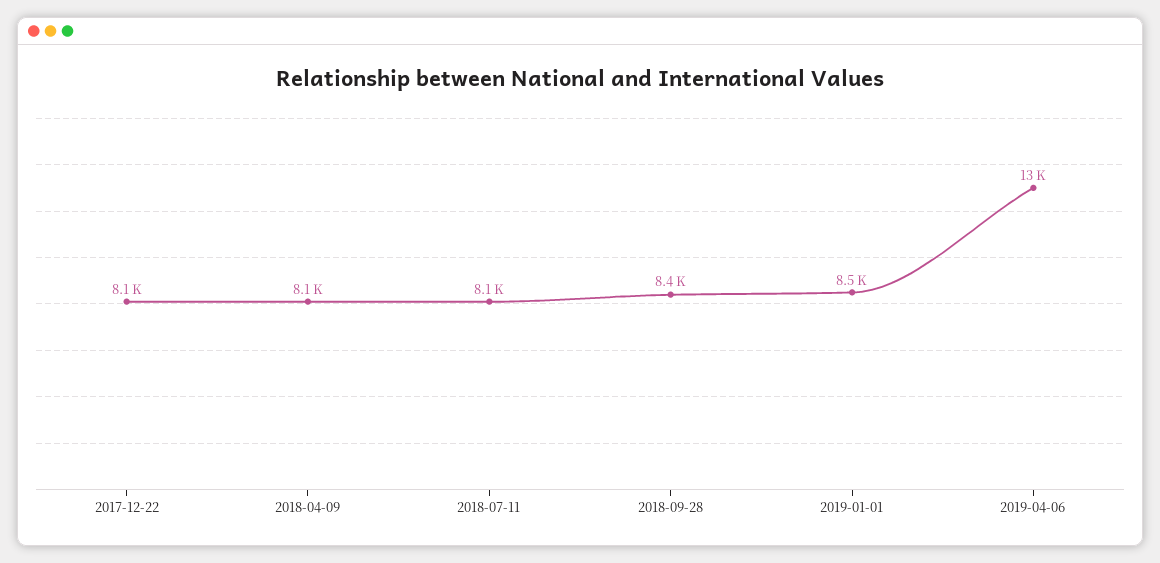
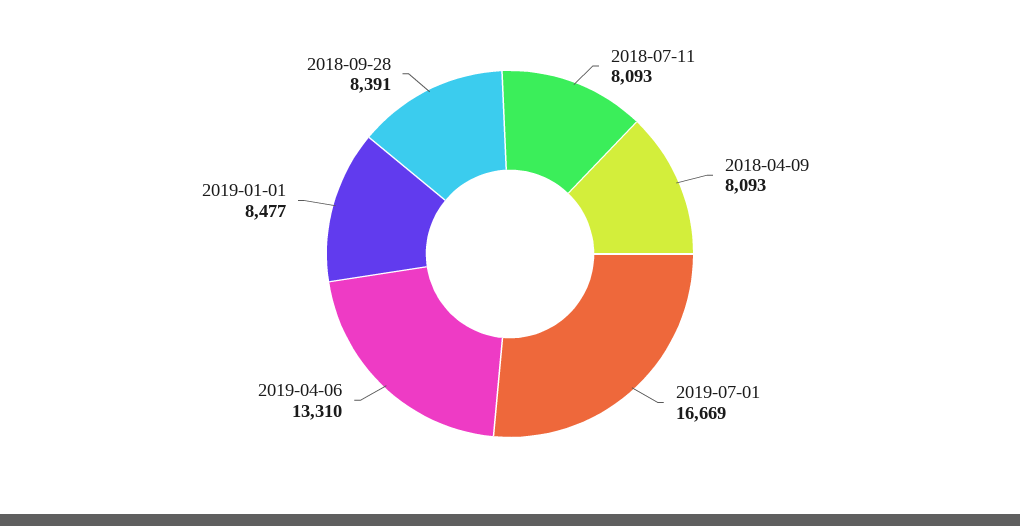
2017-12-22: 8100 -> none
2019-07-01: none -> 16669

